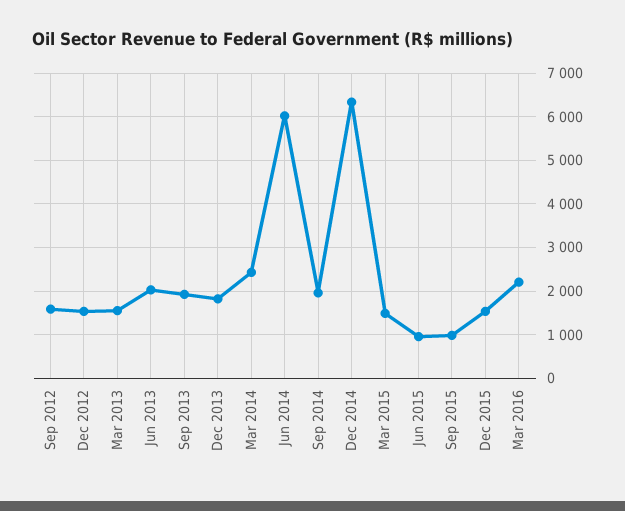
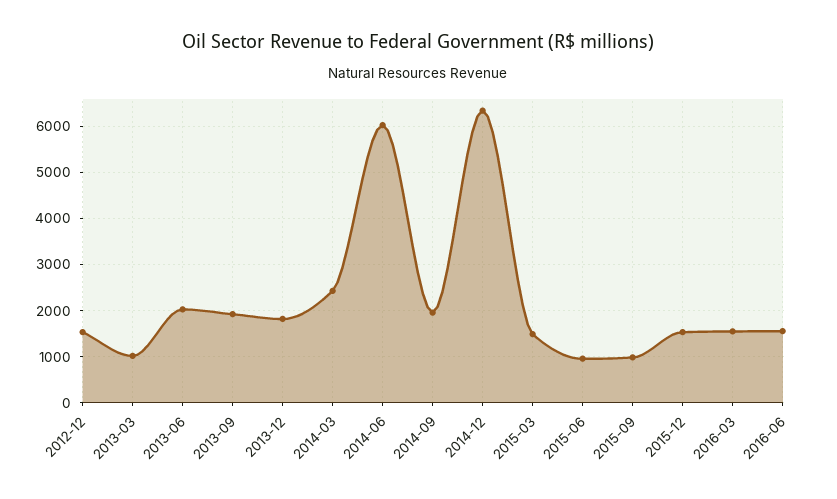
Sep 2012: 1600 -> none
Mar 2013: 1600 -> 1000
Mar 2016: 2200 -> 1600
2016-06: none -> 1600

